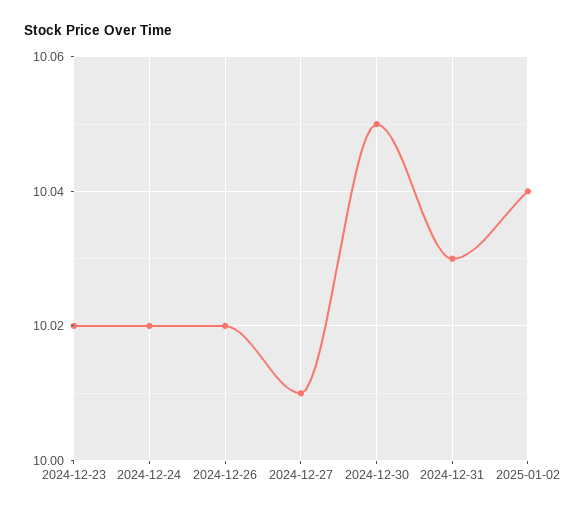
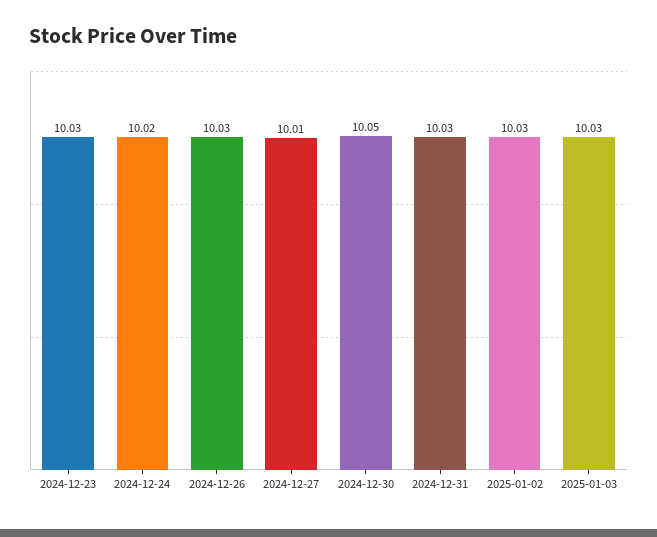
2024-12-23: 10.02 -> 10.03
2024-12-26: 10.02 -> 10.03
2025-01-02: 10.04 -> 10.03
2025-01-03: none -> 10.03

